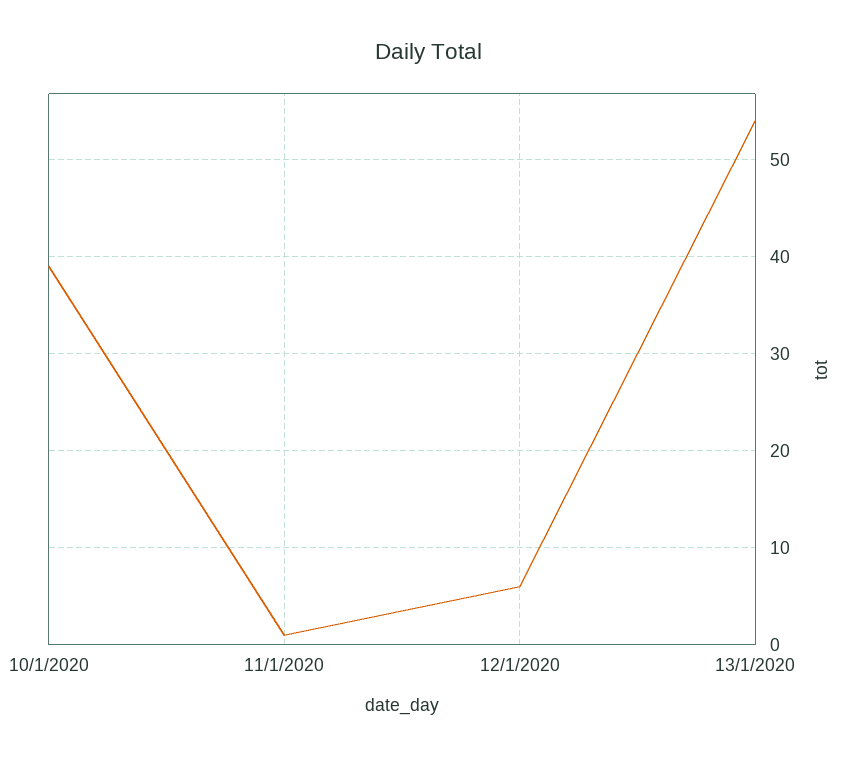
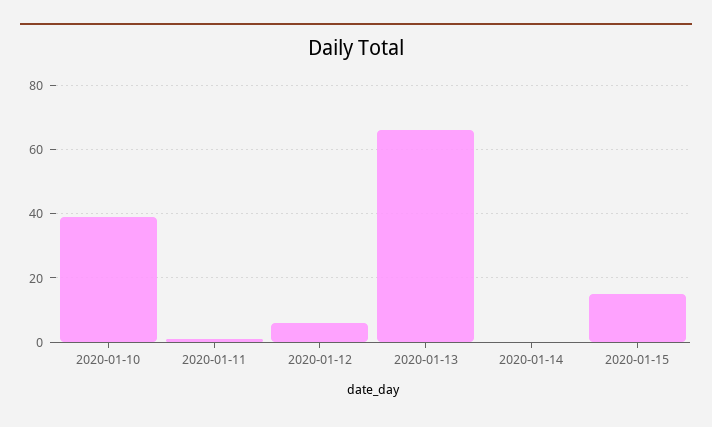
13/1/2020: 54 -> 65
2020-01-14: none -> 0
2020-01-15: none -> 15

